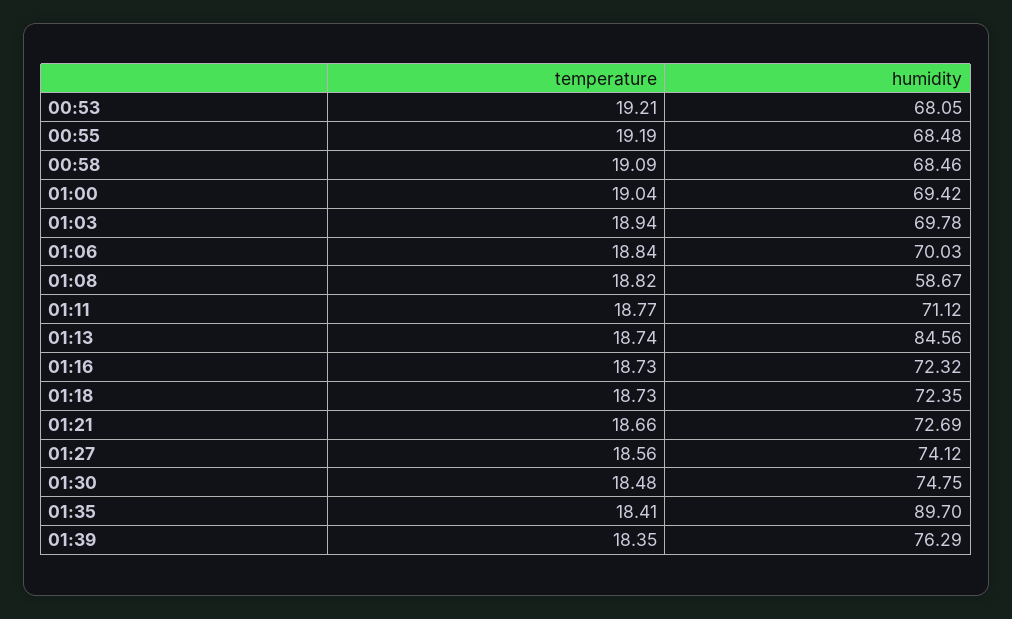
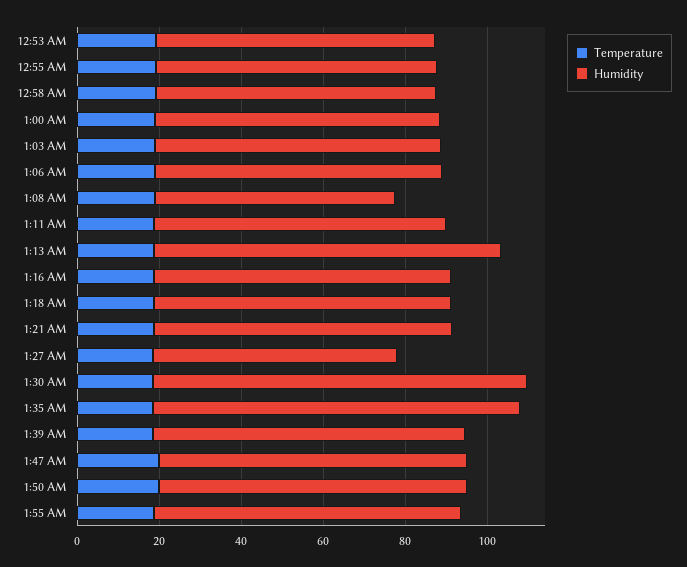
humidity, 01:27: 74.12 -> 60
humidity, 01:30: 74.75 -> 90
temperature, 1:47 AM: none -> 20
humidity, 1:47 AM: none -> 75
temperature, 1:50 AM: none -> 20
humidity, 1:50 AM: none -> 75
temperature, 1:55 AM: none -> 20
humidity, 1:55 AM: none -> 75

